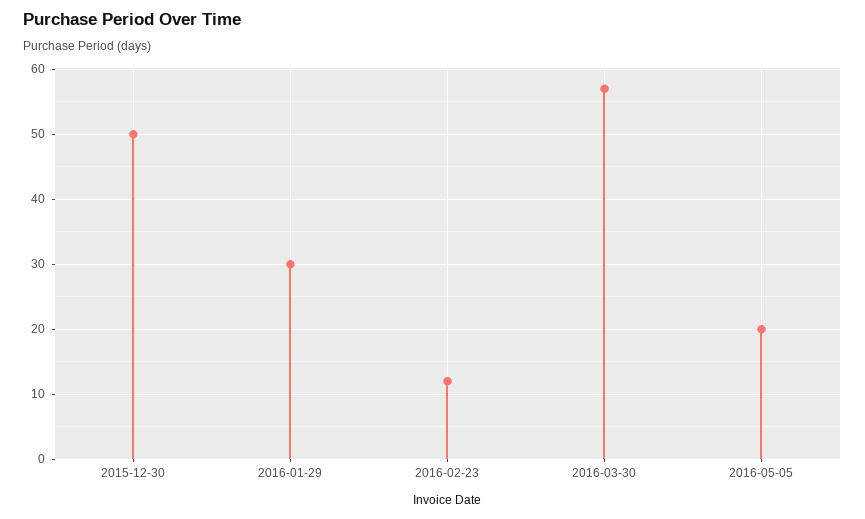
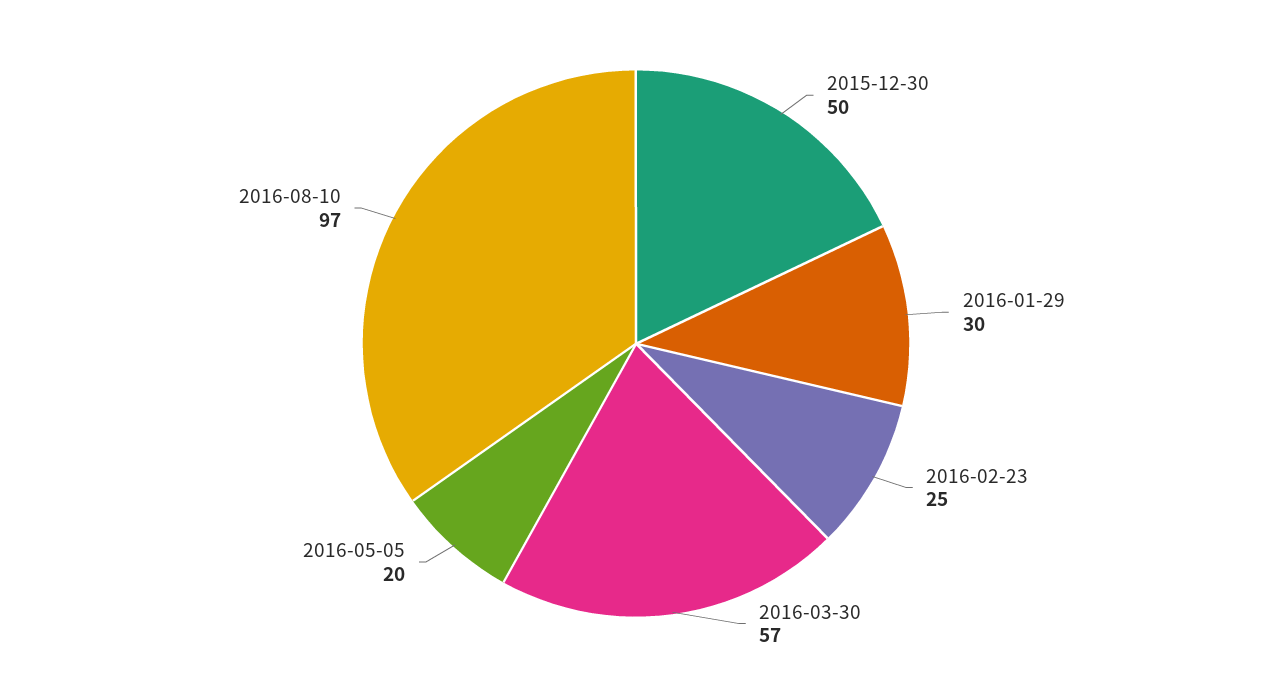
2016-02-23: 12 -> 25
2016-08-10: none -> 97

